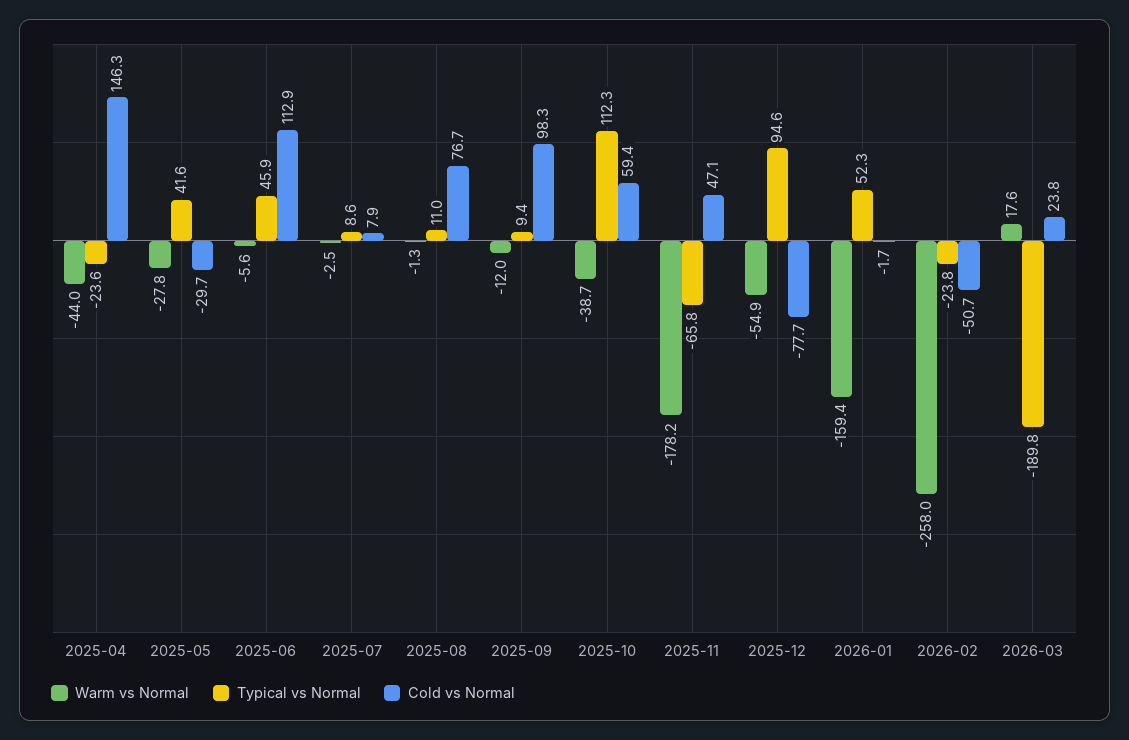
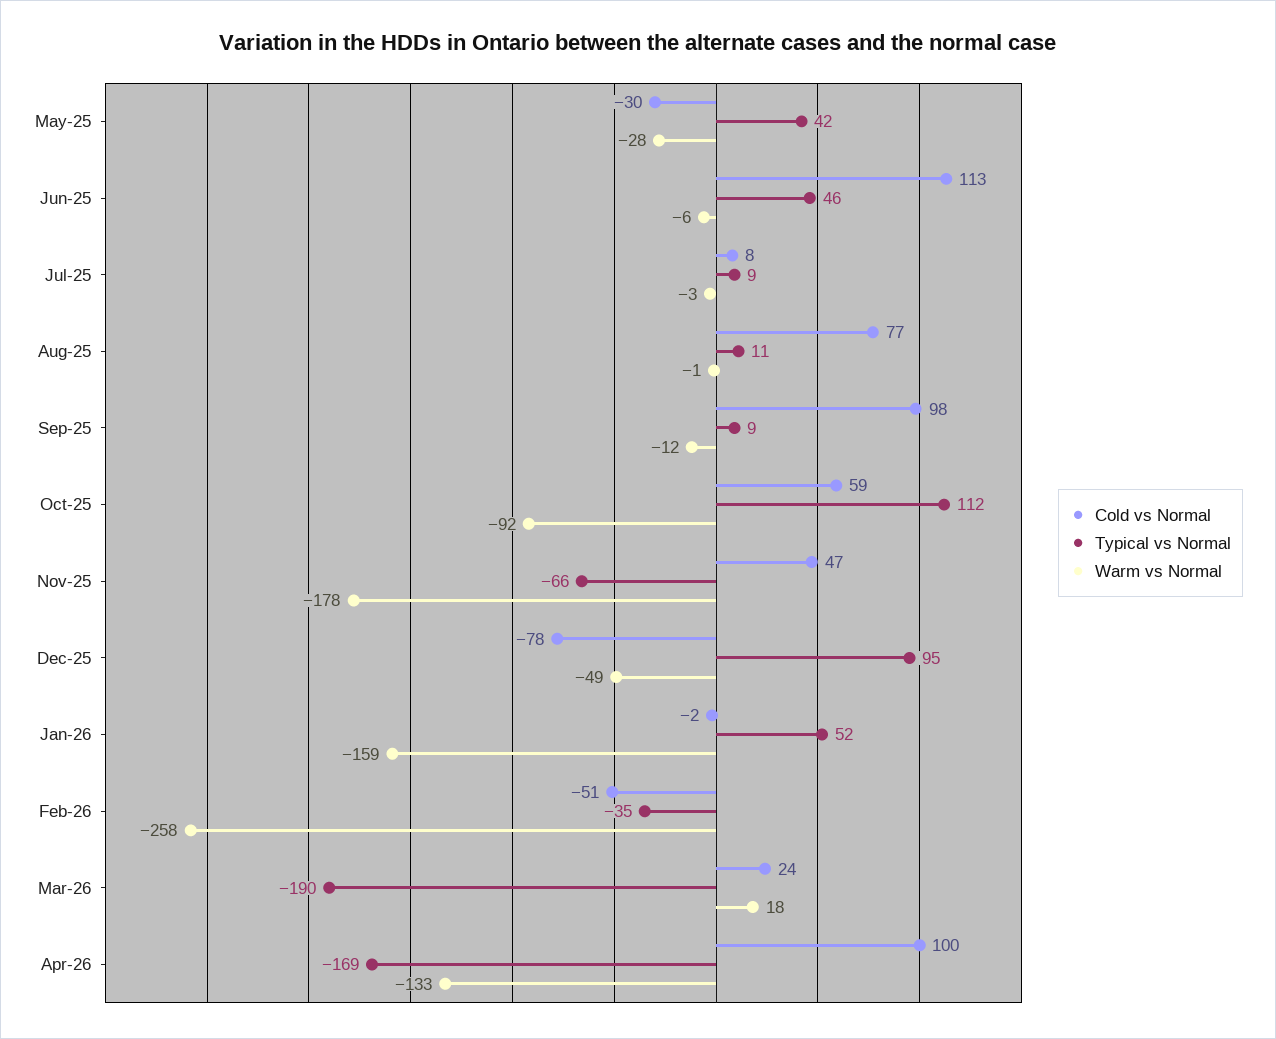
Warm vs Normal, 2025-04: -44 -> none
Typical vs Normal, 2025-04: -23.6 -> none
Cold vs Normal, 2025-04: 146.3 -> none
Warm vs Normal, 2025-10: -38.7 -> -92
Warm vs Normal, 2025-12: -54.9 -> -49
Typical vs Normal, 2026-02: -23.8 -> -35
Cold vs Normal, Apr-26: none -> 100
Typical vs Normal, Apr-26: none -> -169
Warm vs Normal, Apr-26: none -> -133

